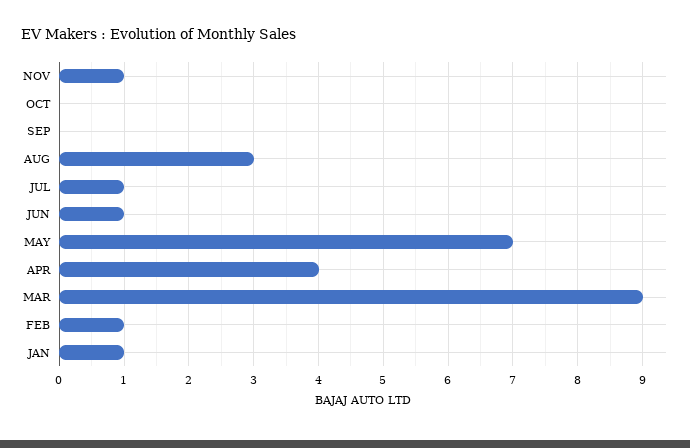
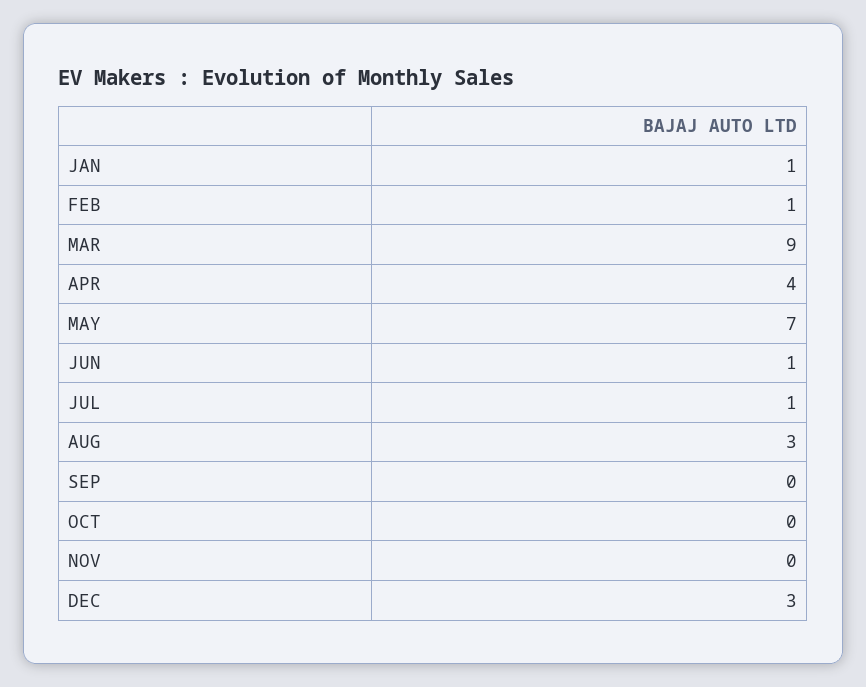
NOV: 1 -> 0
DEC: none -> 3

